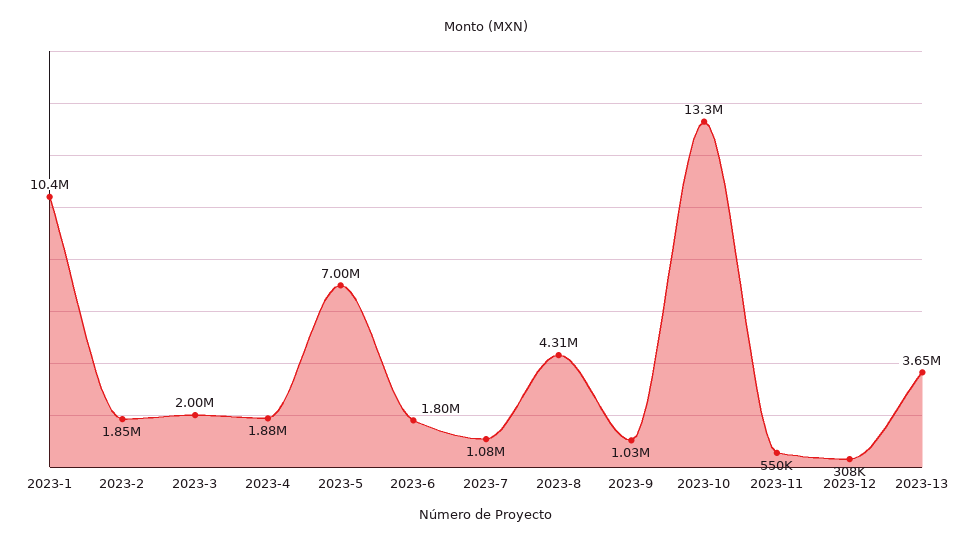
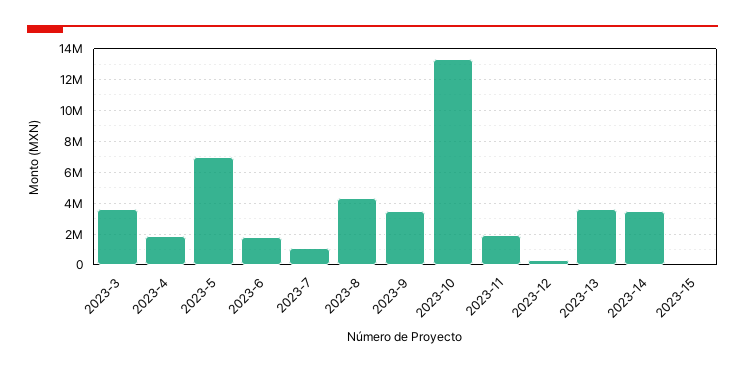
2023-1: 10400000 -> none
2023-2: 1850000 -> none
2023-3: 2000000 -> 3500000
2023-9: 1030000 -> 3500000
2023-11: 550000 -> 2000000
2023-14: none -> 3500000
2023-15: none -> 0

